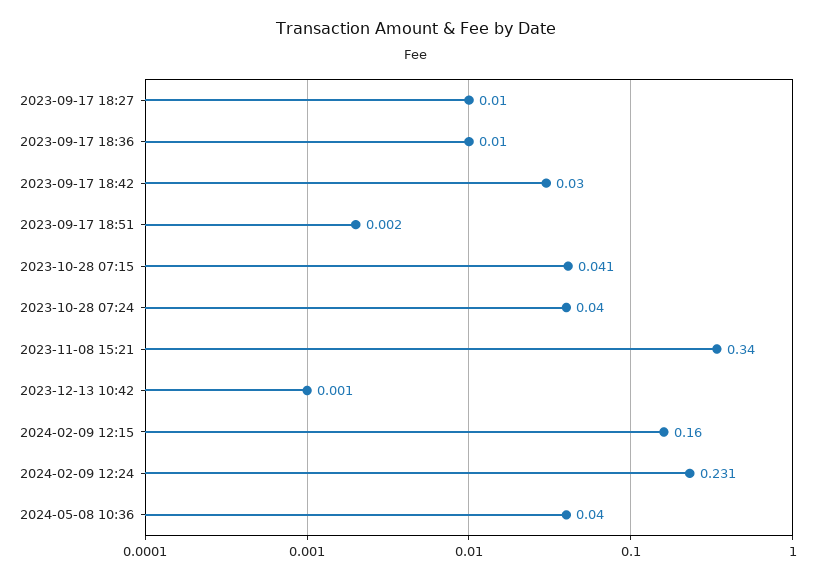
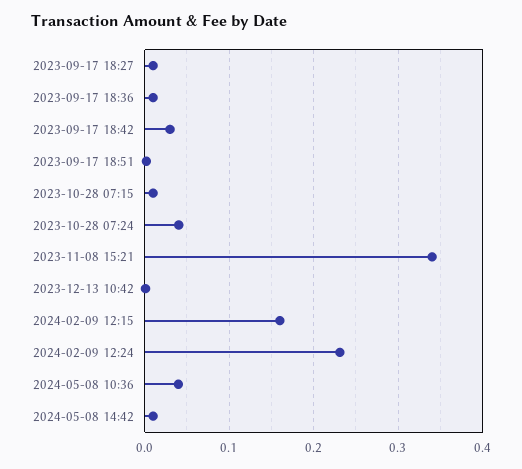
2023-10-28 07:15: 0.041 -> 0.01
2024-05-08 14:42: none -> 0.01

